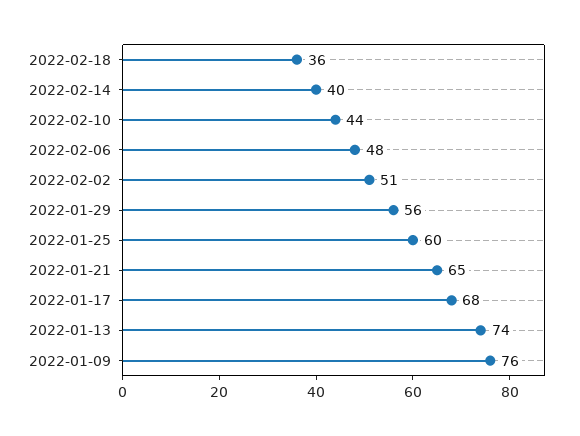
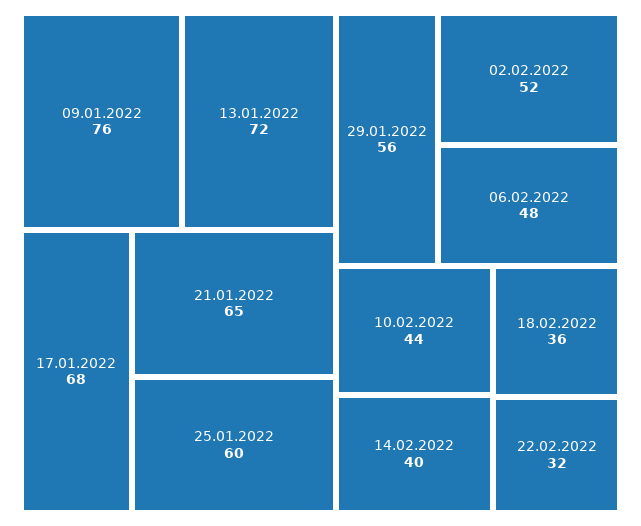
2022-02-02: 51 -> 52
2022-01-13: 74 -> 72
22.02.2022: none -> 32

